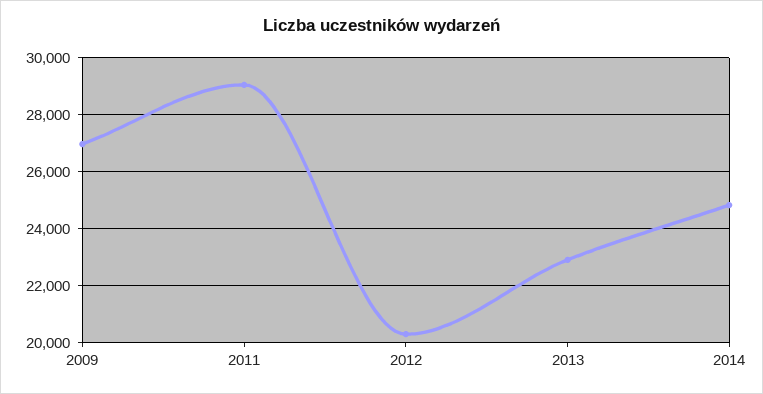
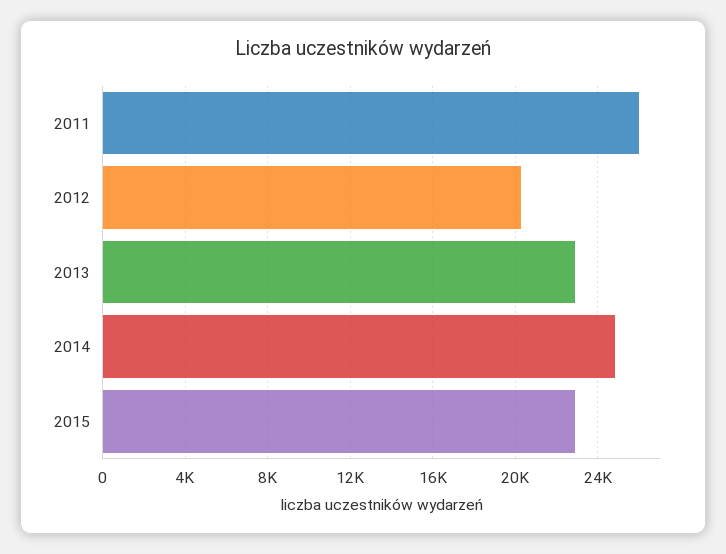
2009: 27000 -> none
2011: 29000 -> 26000
2015: none -> 23000

